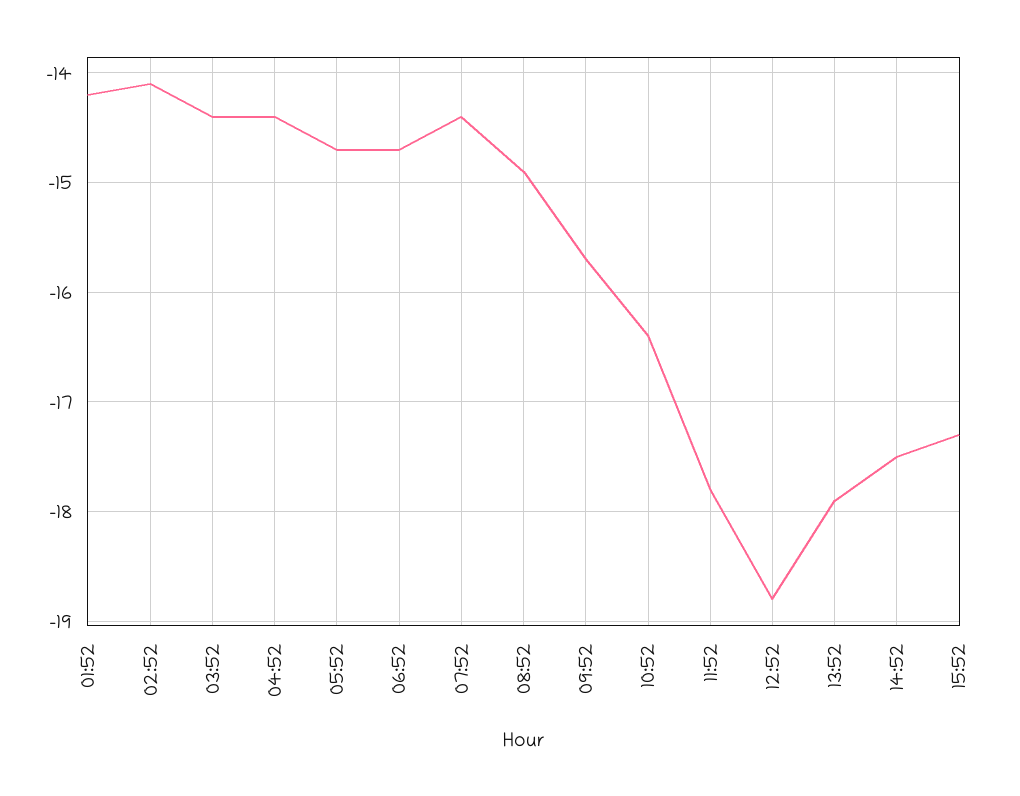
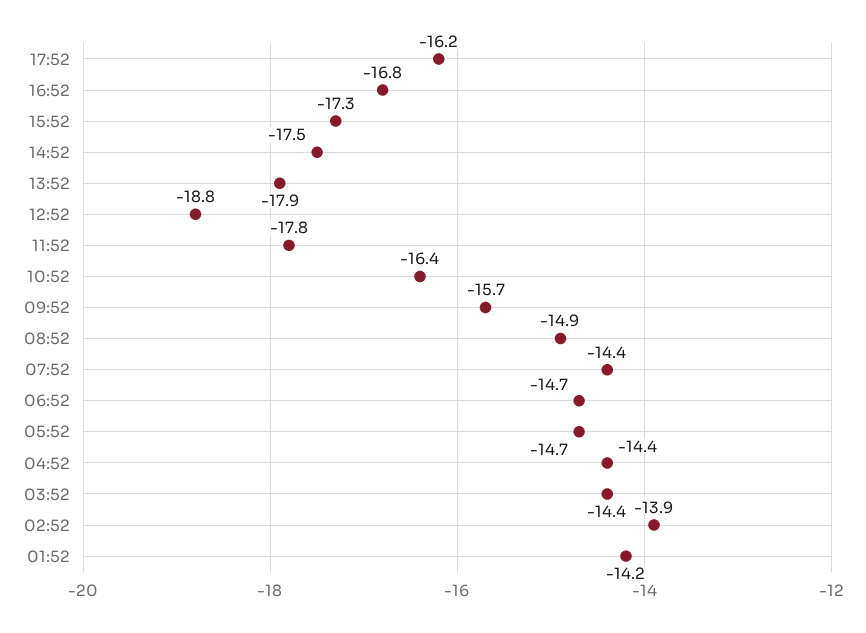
02:52: -14.1 -> -13.9
17:52: none -> -16.2
16:52: none -> -16.8

